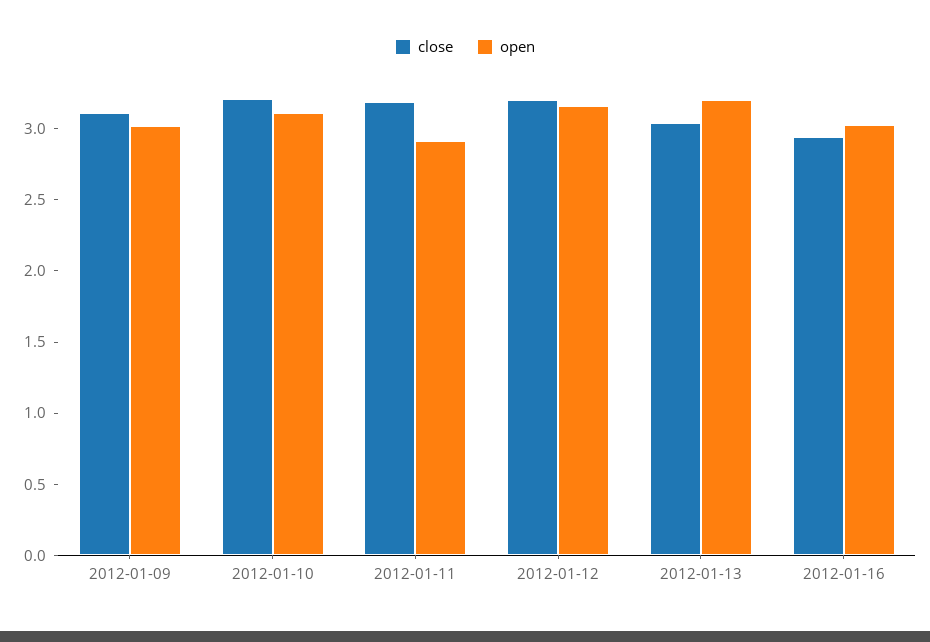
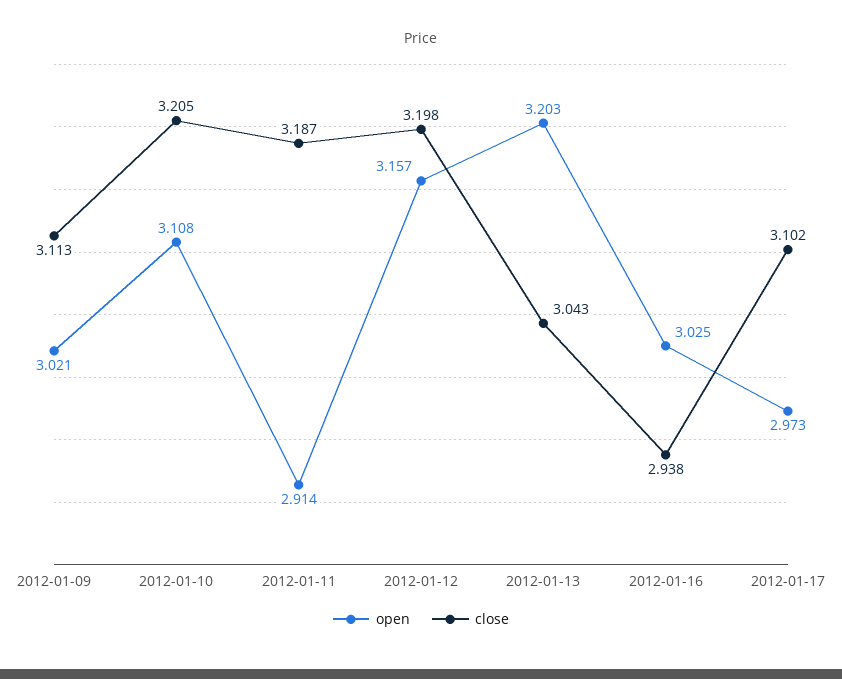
open, 2012-01-17: none -> 2.973
close, 2012-01-17: none -> 3.102

